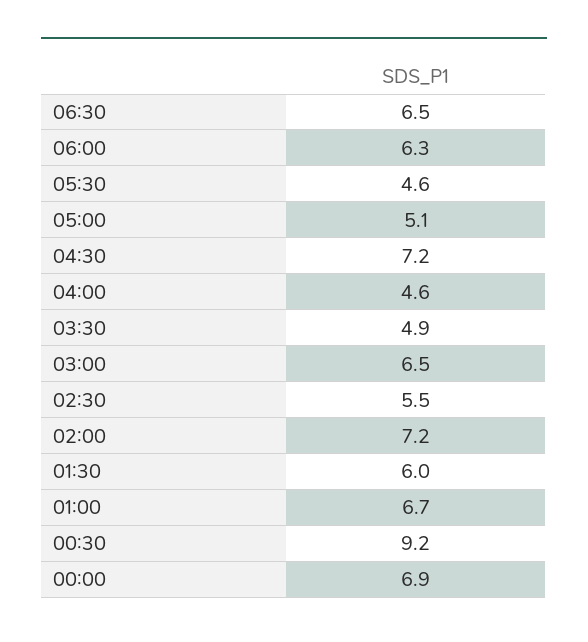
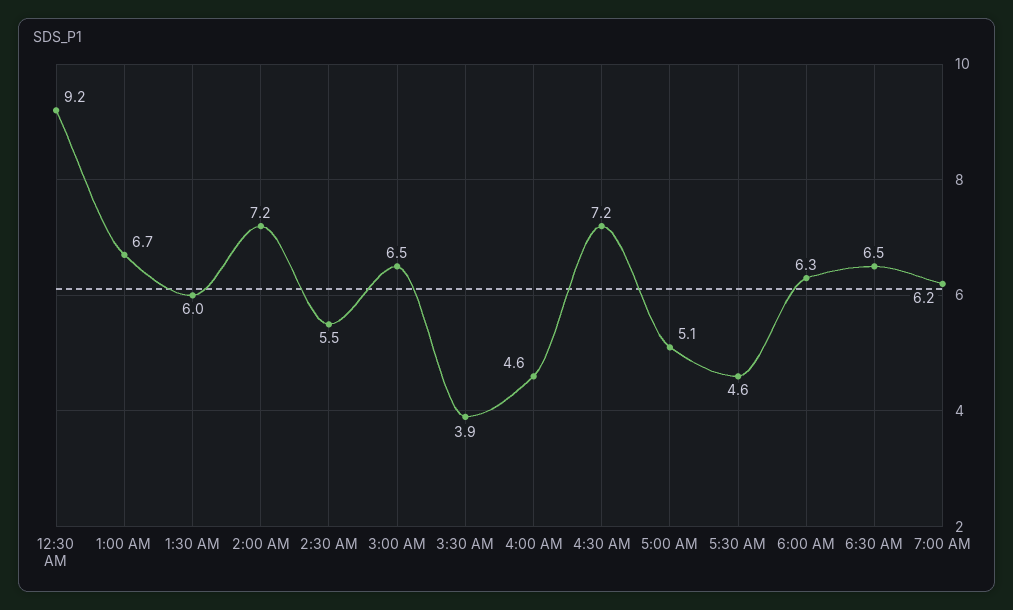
03:30: 4.9 -> 3.9
00:00: 6.9 -> none
7:00 AM: none -> 6.2

